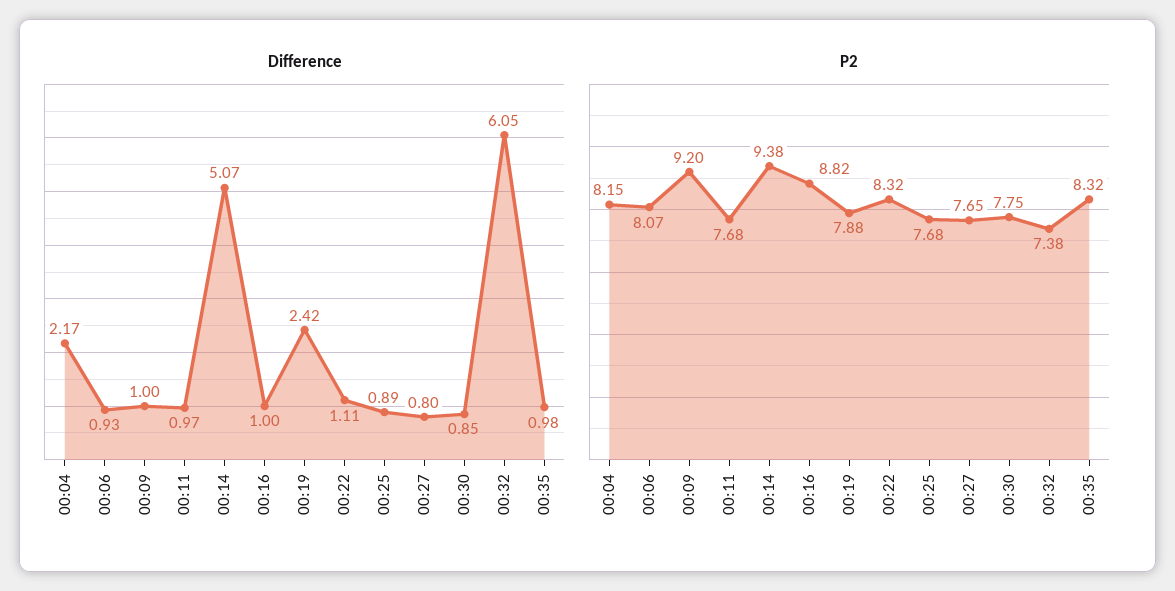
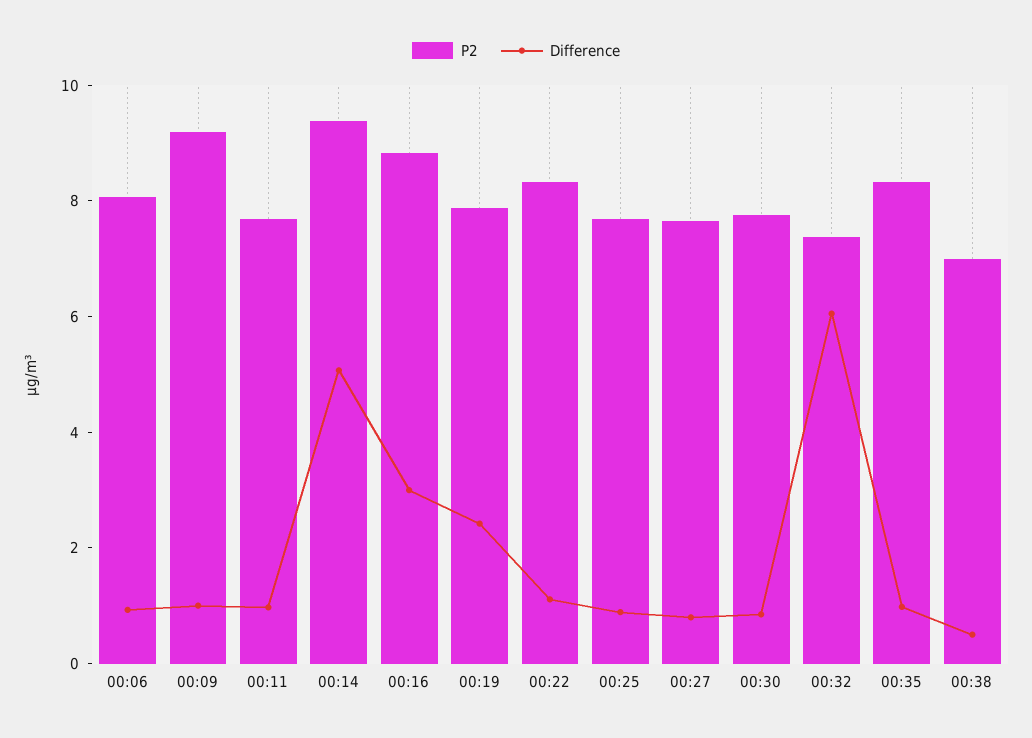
Difference, 00:04: 2.17 -> none
Difference, 00:16: 1 -> 3
P2, 00:04: 8.15 -> none
P2, 00:38: none -> 7
Difference, 00:38: none -> 0.5

